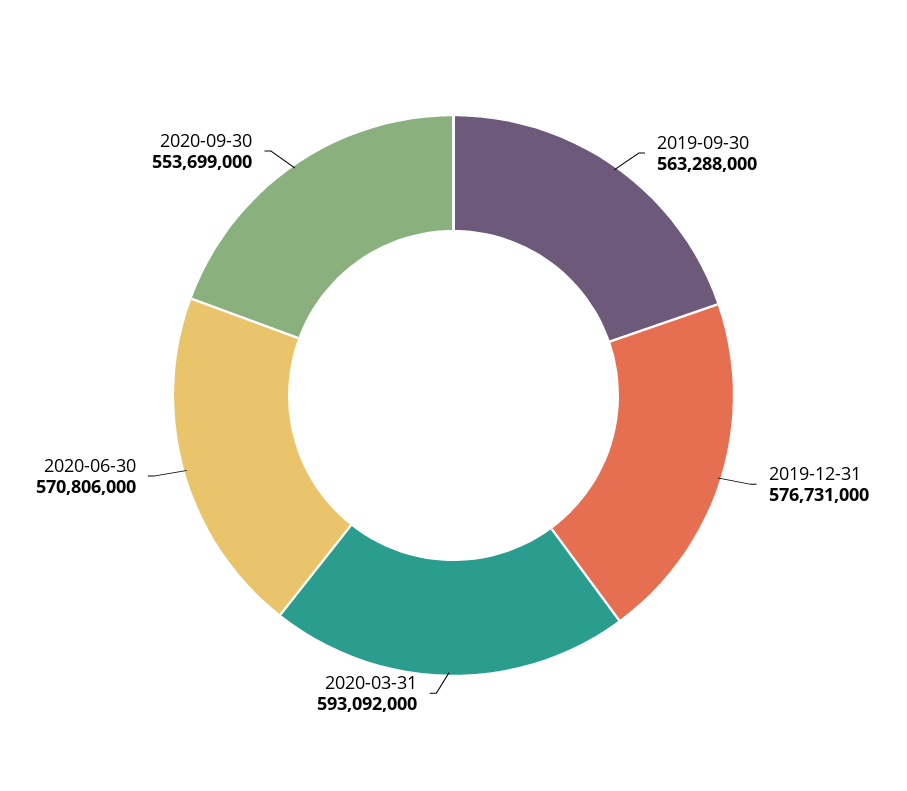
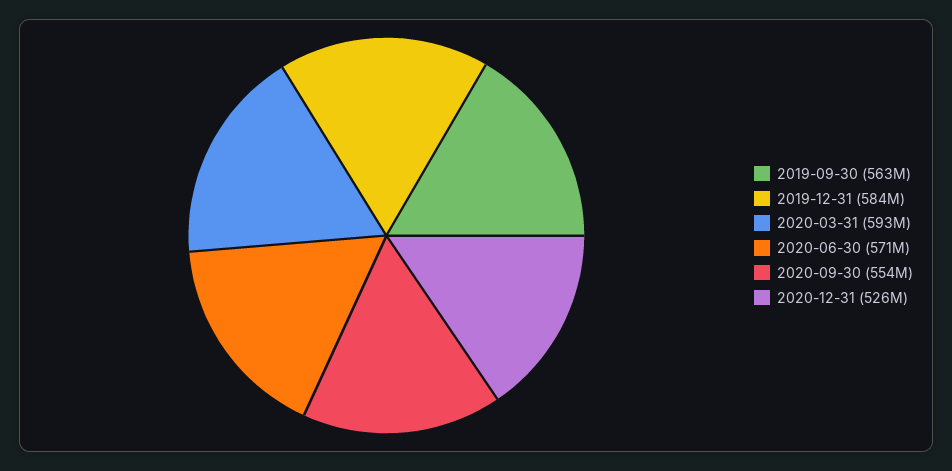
2019-12-31: 576731000 -> 584000000
2020-12-31: none -> 526000000

